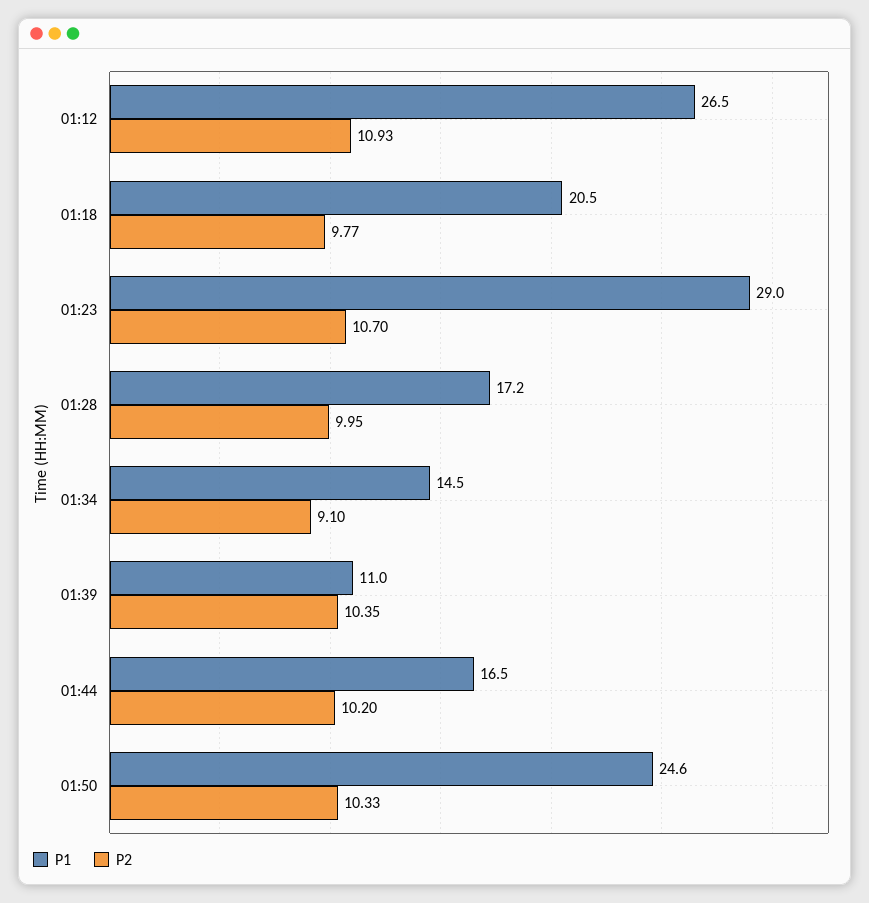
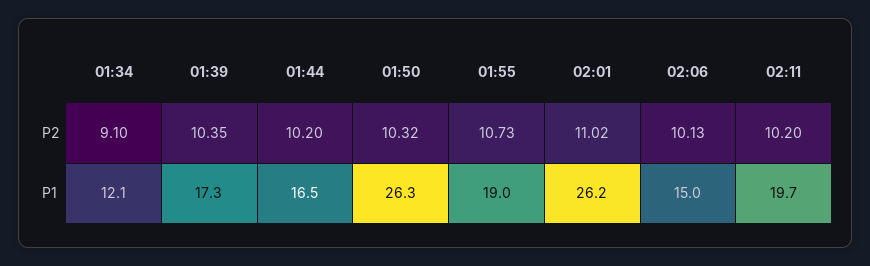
P1, 01:12: 26.5 -> none
P2, 01:12: 10.93 -> none
P1, 01:18: 20.5 -> none
P2, 01:18: 9.77 -> none
P1, 01:23: 29 -> none
P2, 01:23: 10.7 -> none
P1, 01:28: 17.2 -> none
P2, 01:28: 9.95 -> none
P1, 01:34: 14.5 -> 12.1
P1, 01:39: 11 -> 17.3
P1, 01:50: 24.6 -> 26.3
P2, 01:50: 10.33 -> 10.32
P2, 01:55: none -> 10.73
P2, 02:01: none -> 11.02
P2, 02:06: none -> 10.13
P2, 02:11: none -> 10.2
P1, 01:55: none -> 19
P1, 02:01: none -> 26.2
P1, 02:06: none -> 15
P1, 02:11: none -> 19.7

